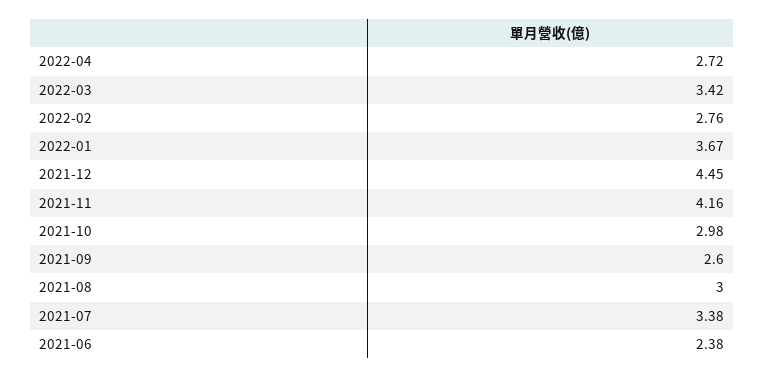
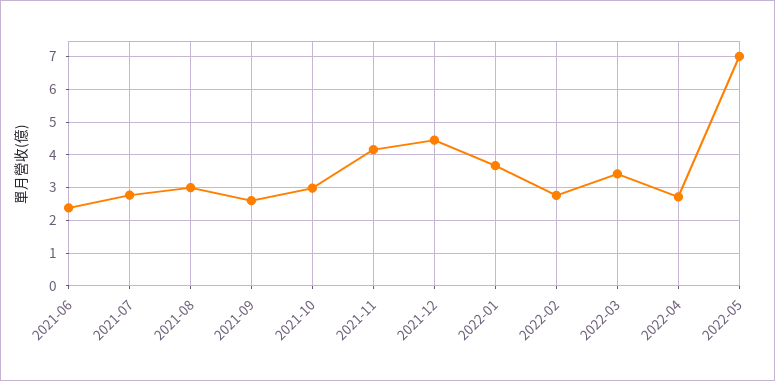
2021-07: 3.38 -> 2.8
2022-05: none -> 7

